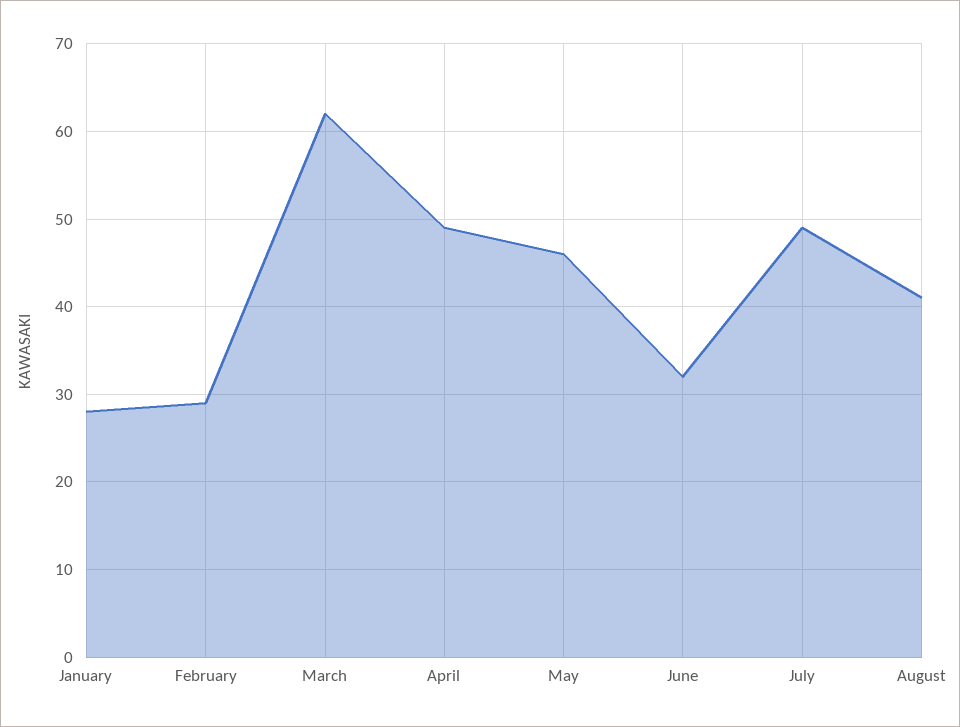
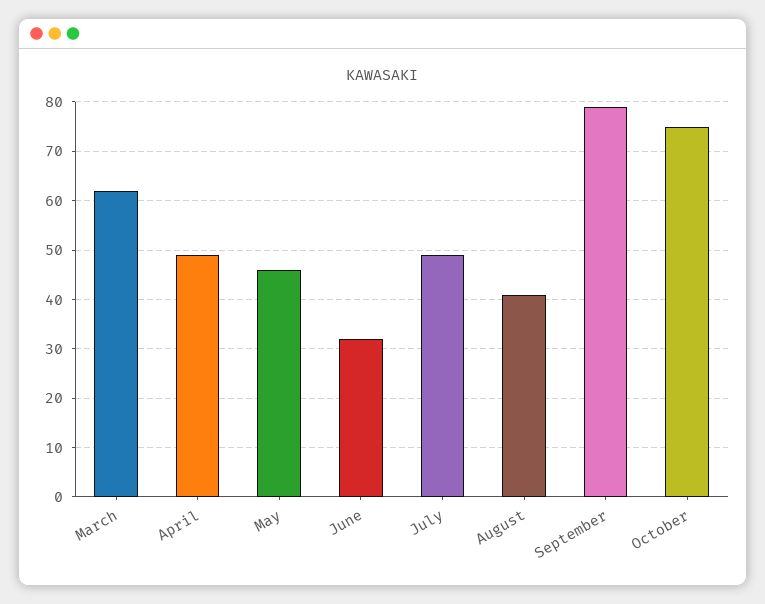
January: 28 -> none
February: 29 -> none
September: none -> 80
October: none -> 75

